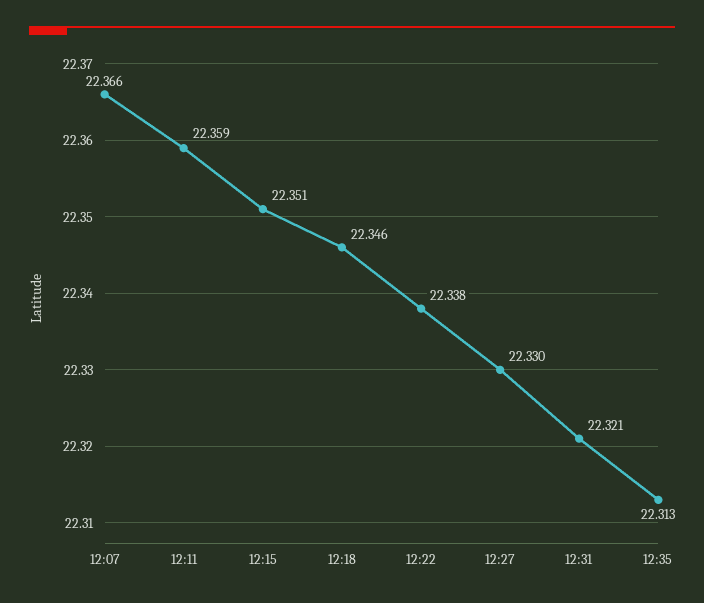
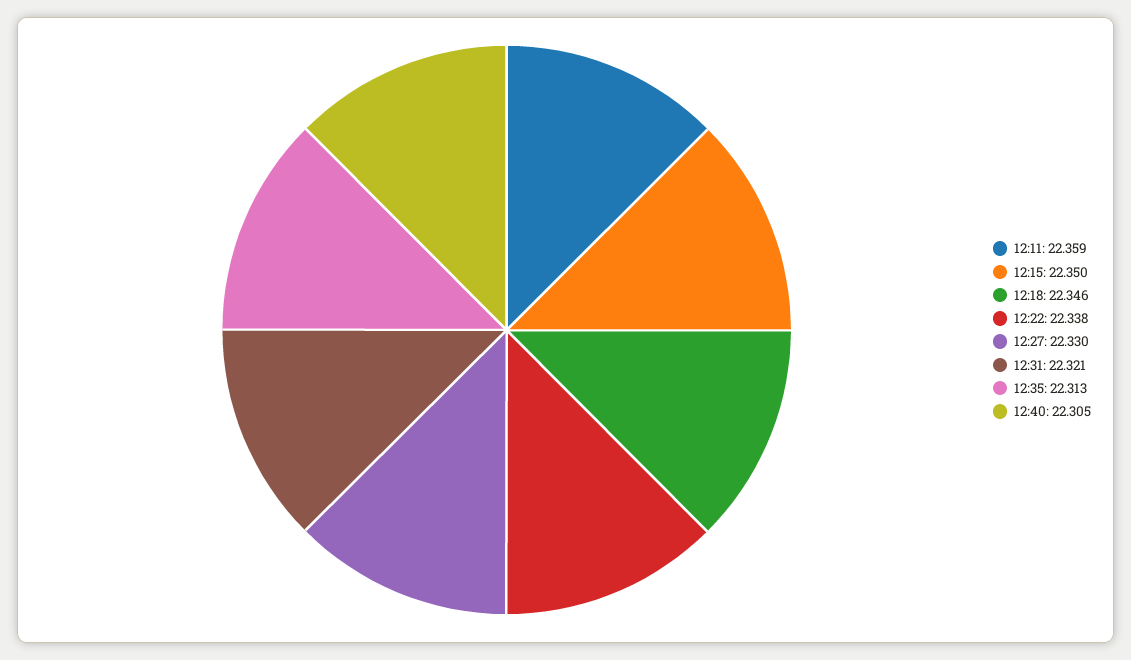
12:07: 22.366 -> none
12:15: 22.351 -> 22.35
12:40: none -> 22.305

